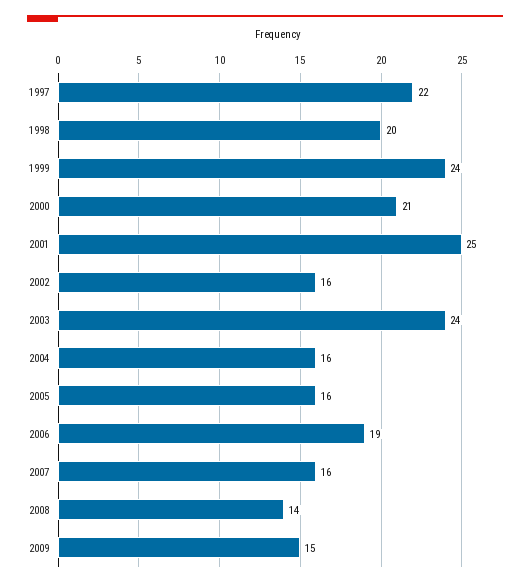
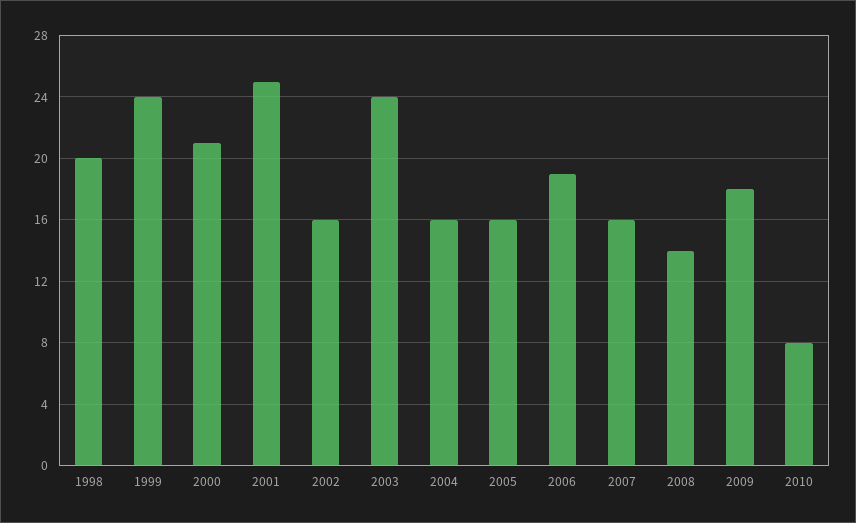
1997: 22 -> none
2009: 15 -> 18
2010: none -> 8

